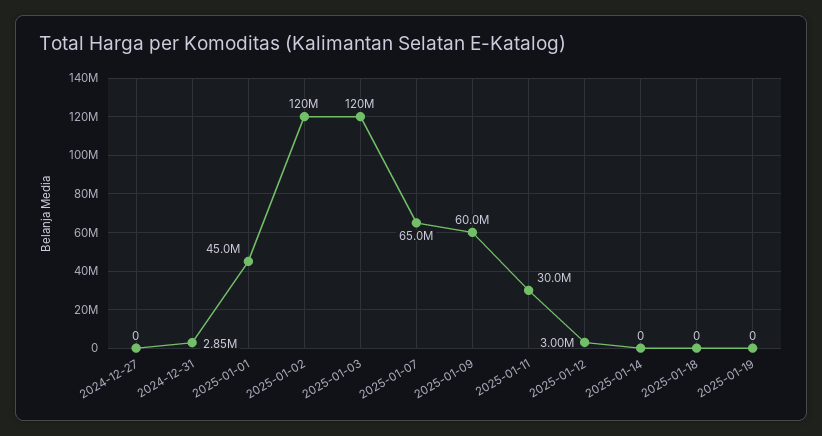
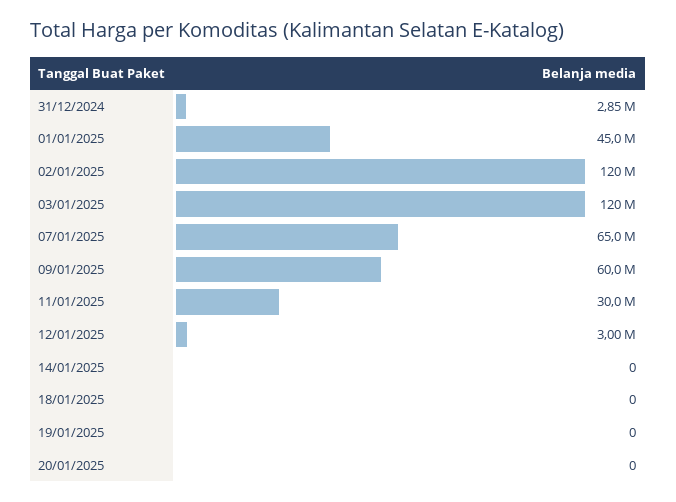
2024-12-27: 0 -> none
20/01/2025: none -> 0

